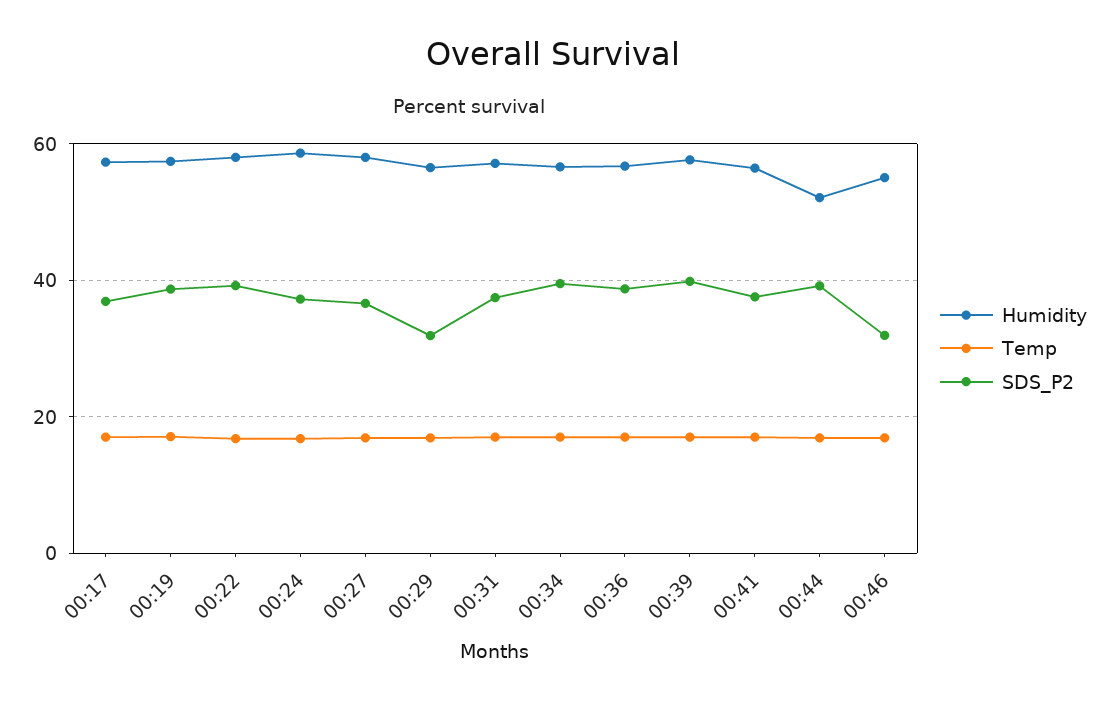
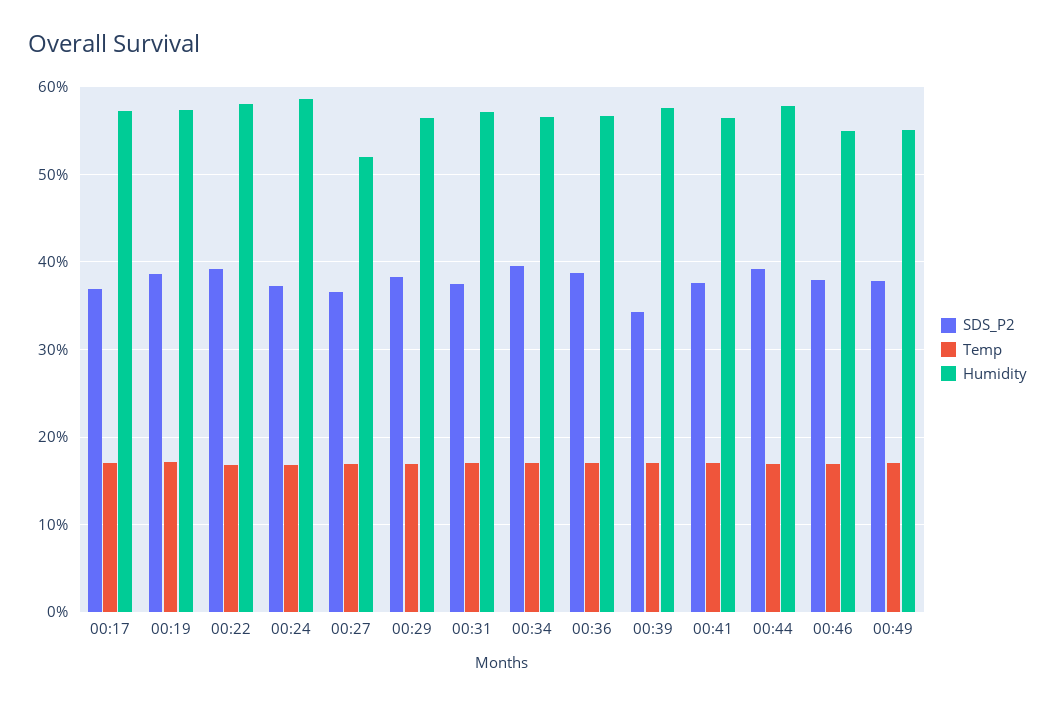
Humidity, 00:27: 58 -> 52
SDS_P2, 00:29: 32 -> 38
SDS_P2, 00:39: 40 -> 34
Humidity, 00:44: 52 -> 58
SDS_P2, 00:46: 32 -> 38
SDS_P2, 00:49: none -> 38
Temp, 00:49: none -> 17
Humidity, 00:49: none -> 55

